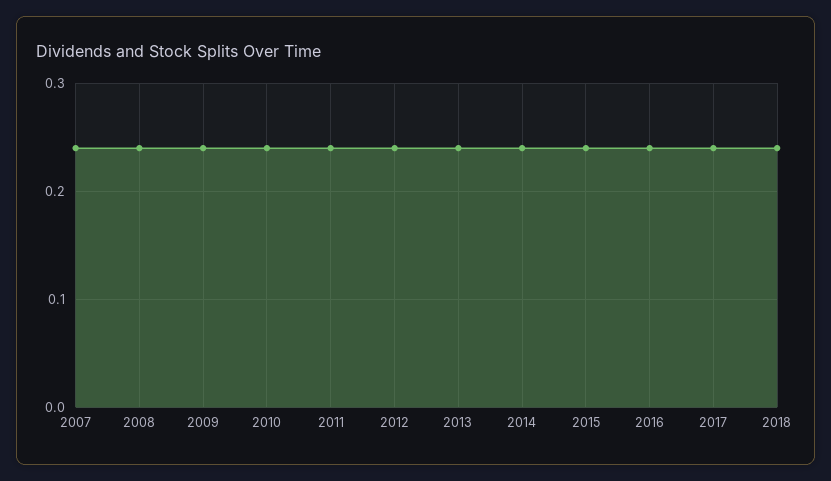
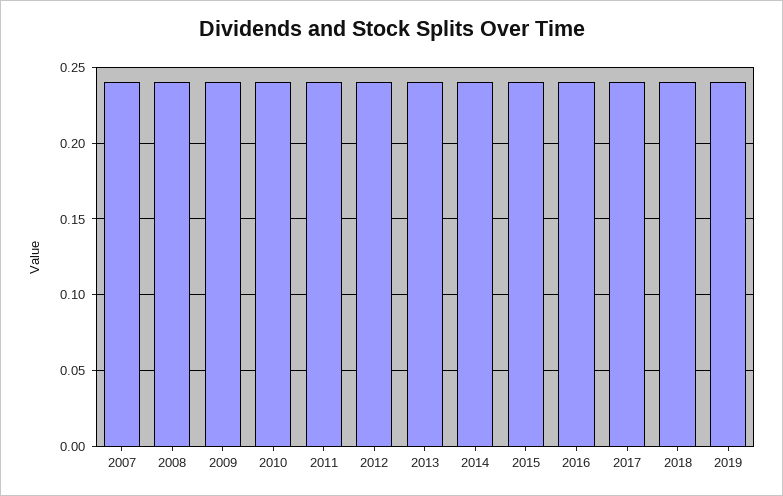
2019: none -> 0.24

